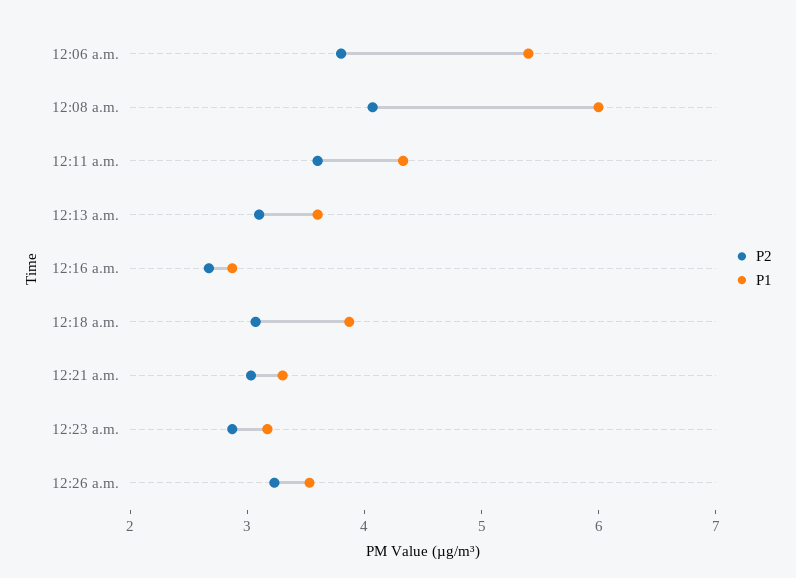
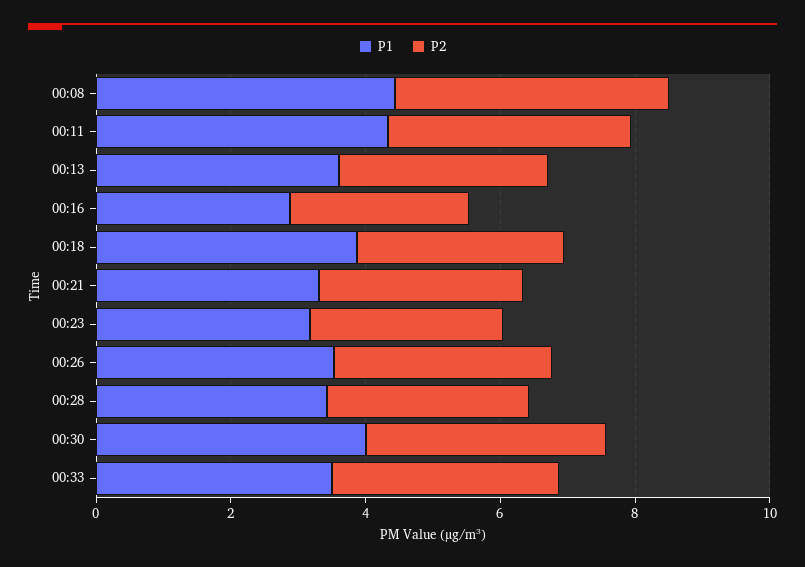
P2, 12:06 a.m.: 3.8 -> none
P1, 12:06 a.m.: 5.4 -> none
P1, 12:08 a.m.: 6 -> 4.5
P1, 00:28: none -> 3.5
P2, 00:28: none -> 3
P1, 00:30: none -> 4
P2, 00:30: none -> 3.5
P1, 00:33: none -> 3.5
P2, 00:33: none -> 3.5

